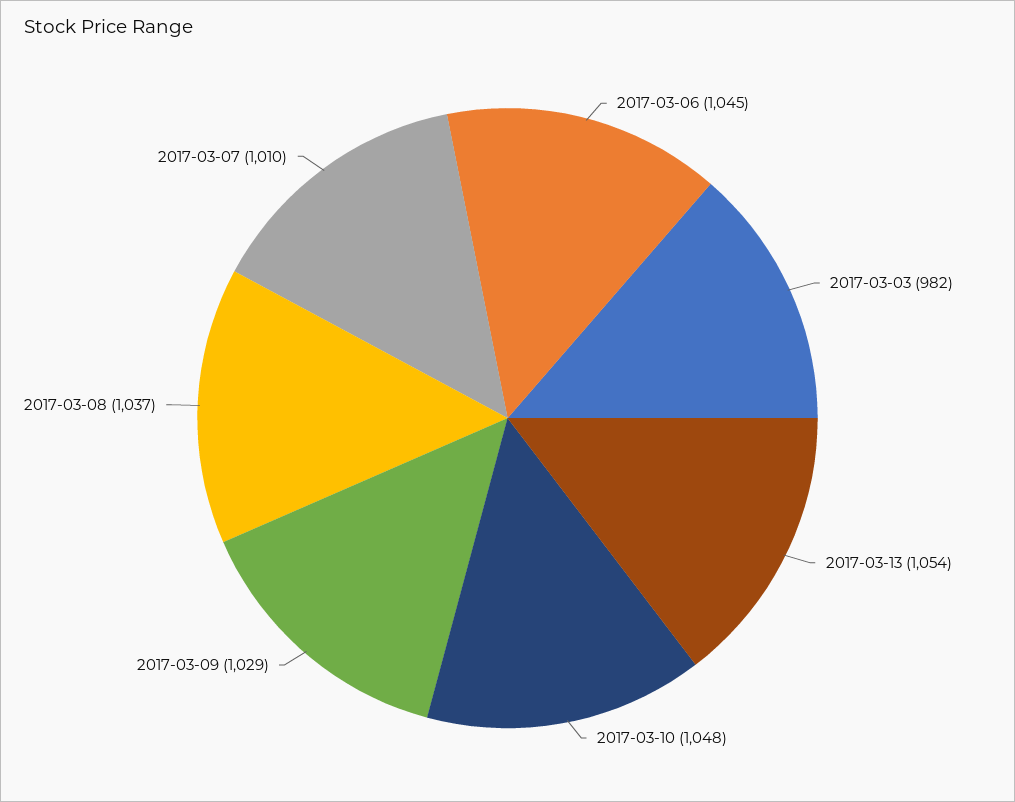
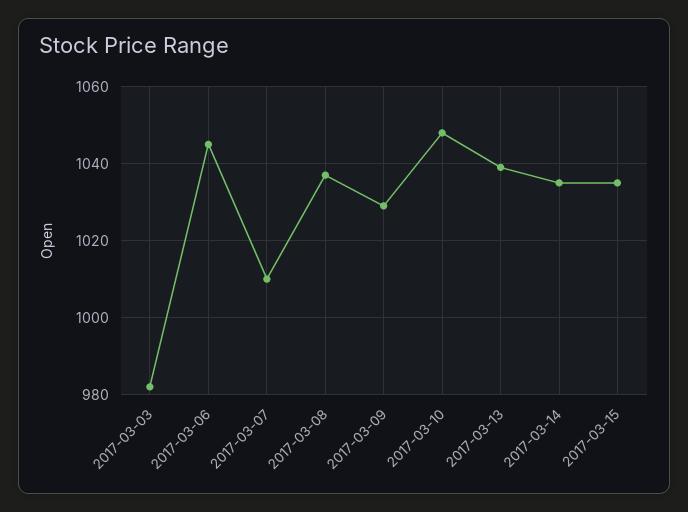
2017-03-13: 1054 -> 1040
2017-03-14: none -> 1035
2017-03-15: none -> 1035

